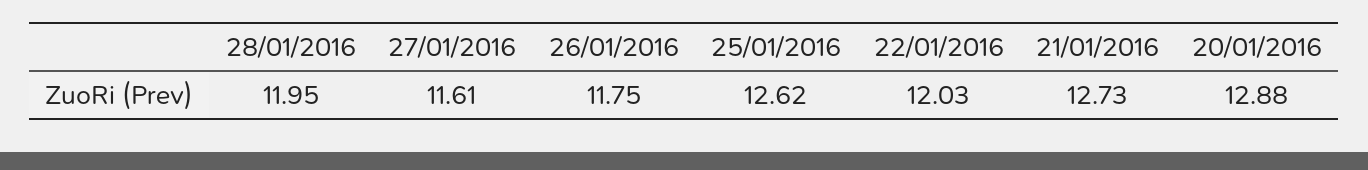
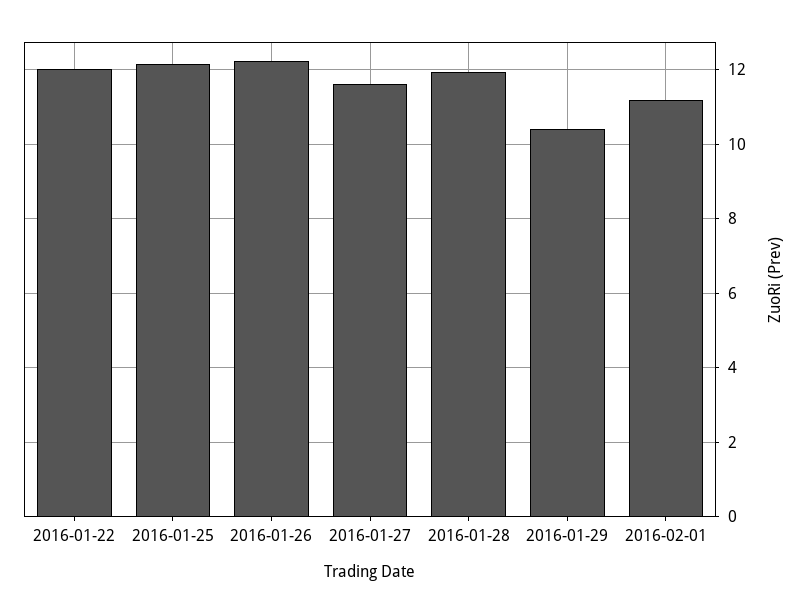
26/01/2016: 11.75 -> 12.2
25/01/2016: 12.62 -> 12.2
21/01/2016: 12.73 -> none
20/01/2016: 12.88 -> none
2016-01-29: none -> 10.4
2016-02-01: none -> 11.2

